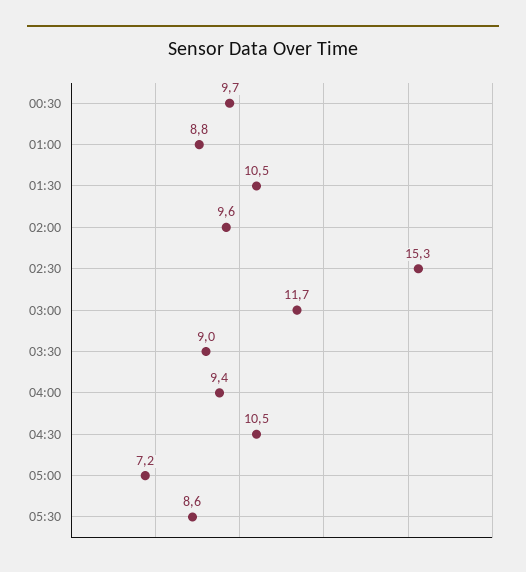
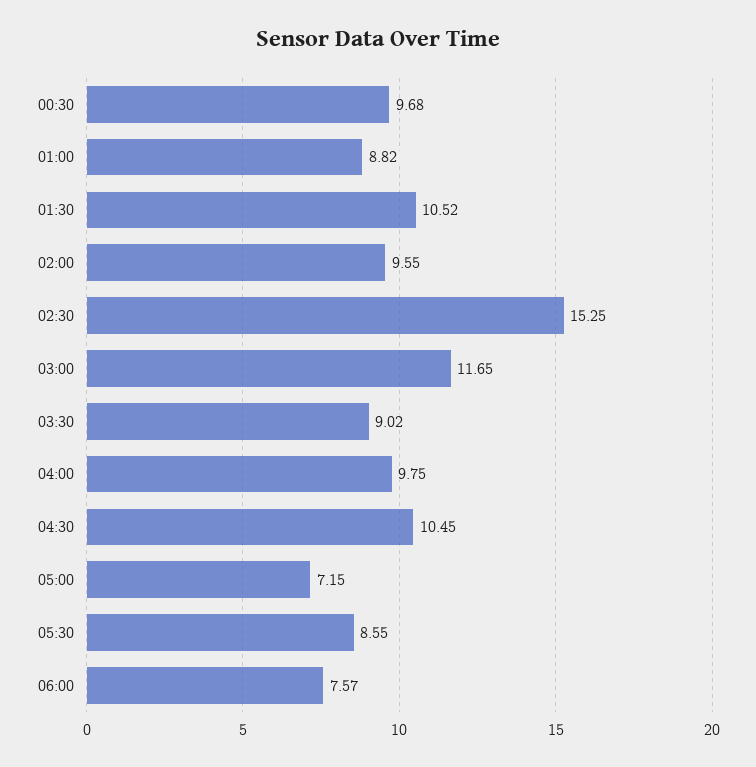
04:00: 9.4 -> 9.75
06:00: none -> 7.57

